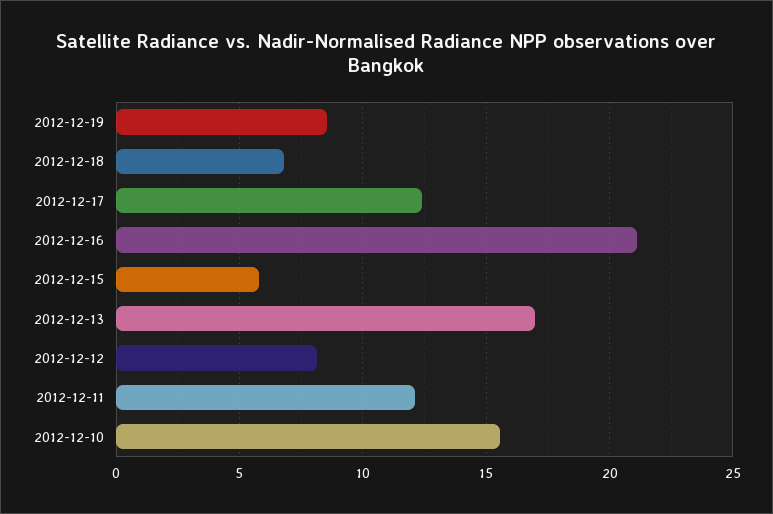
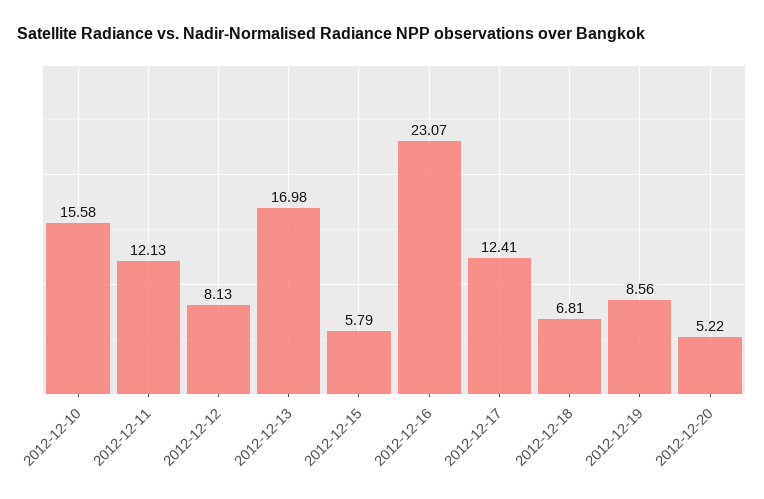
2012-12-16: 21 -> 23.07
2012-12-20: none -> 5.22

